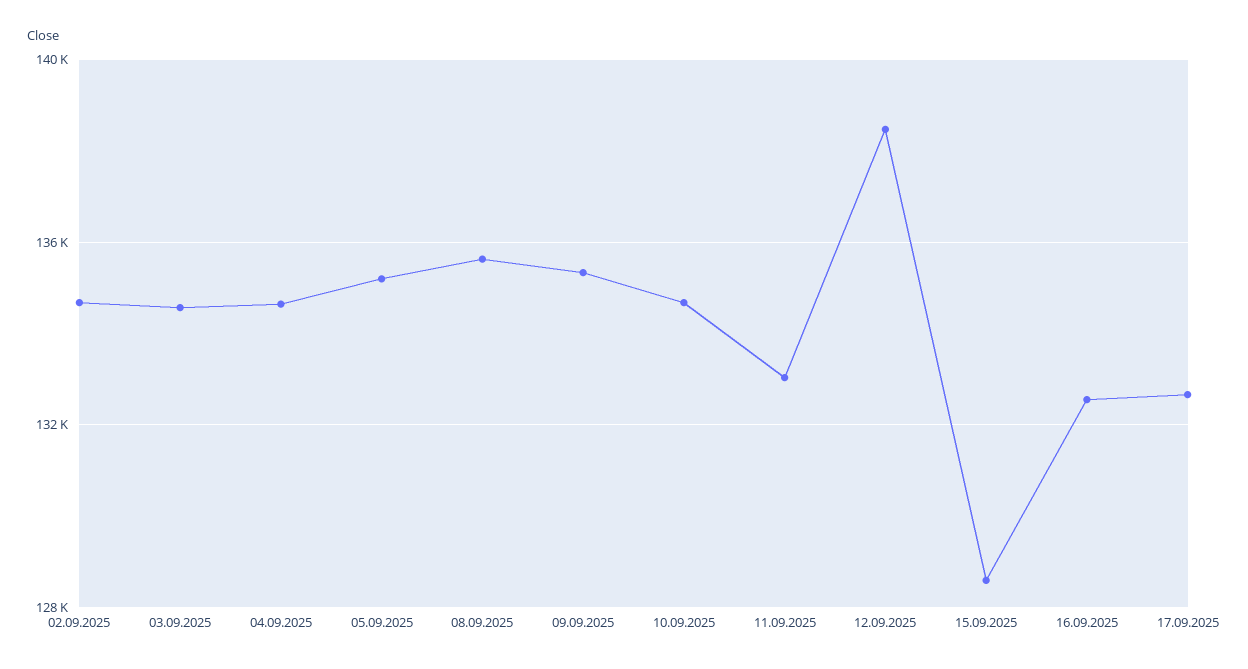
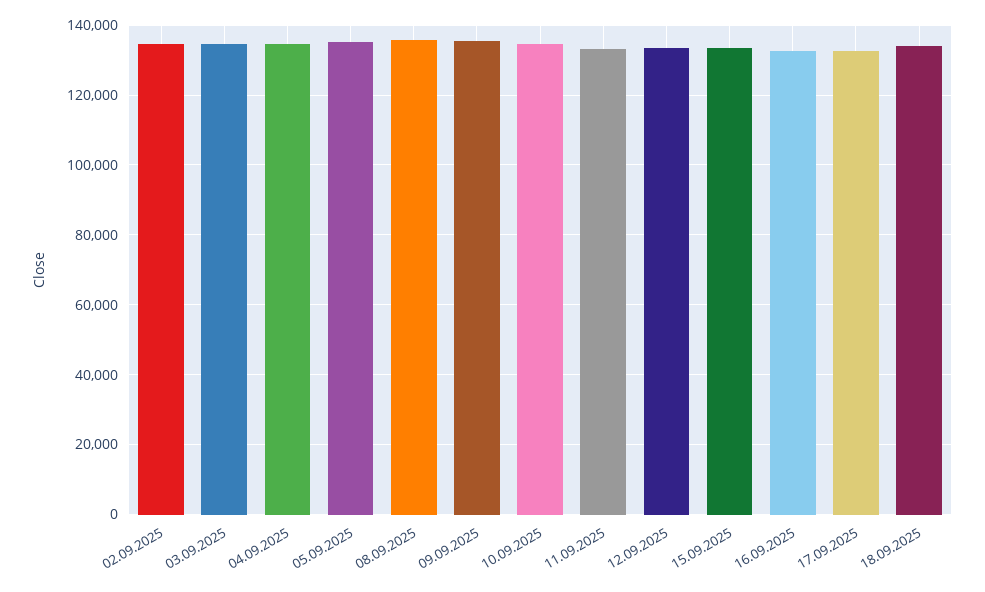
12.09.2025: 138500 -> 134000
15.09.2025: 128500 -> 134000
18.09.2025: none -> 134000

